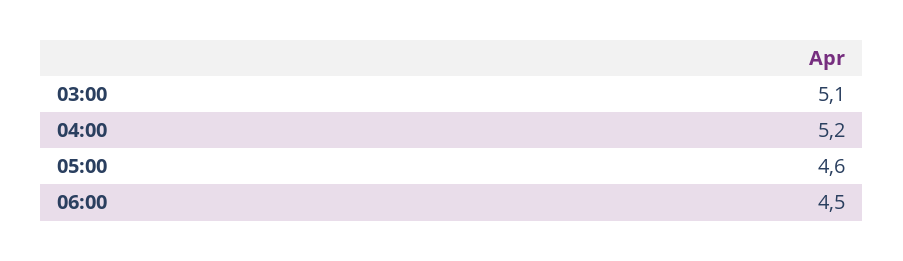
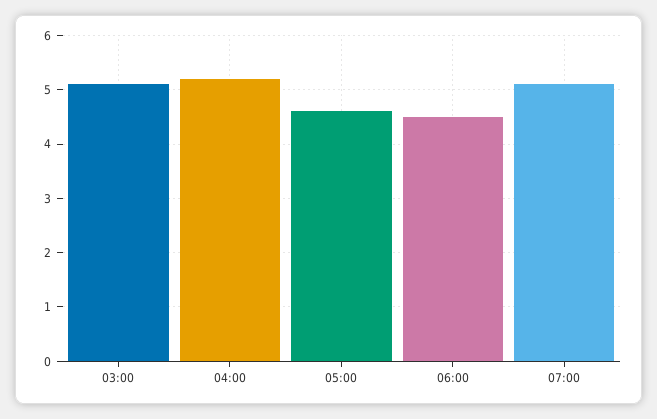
07:00: none -> 5

